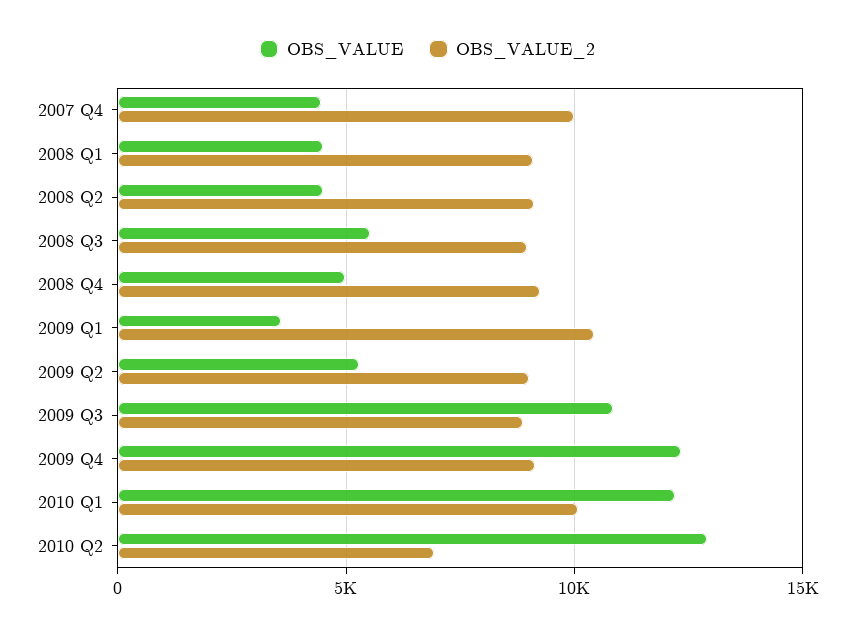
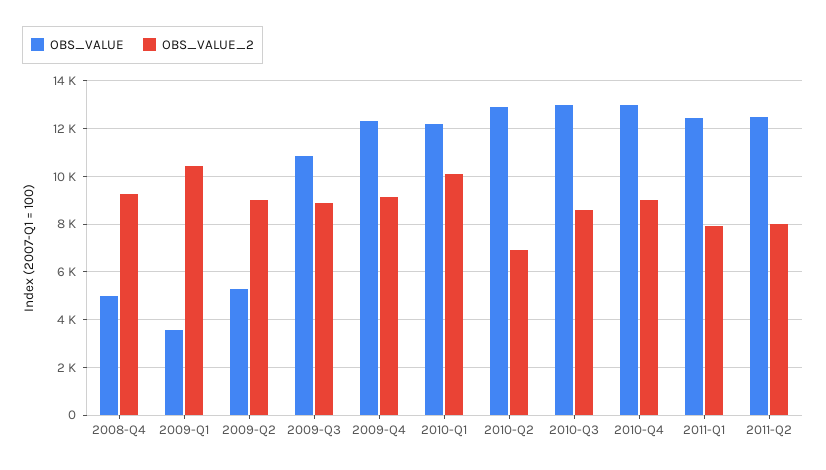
OBS_VALUE, 2007 Q4: 4500 -> none
OBS_VALUE_2, 2007 Q4: 10000 -> none
OBS_VALUE, 2008 Q1: 4500 -> none
OBS_VALUE_2, 2008 Q1: 9000 -> none
OBS_VALUE, 2008 Q2: 4500 -> none
OBS_VALUE_2, 2008 Q2: 9000 -> none
OBS_VALUE, 2008 Q3: 5500 -> none
OBS_VALUE_2, 2008 Q3: 9000 -> none
OBS_VALUE, 2010-Q3: none -> 13000
OBS_VALUE_2, 2010-Q3: none -> 8500
OBS_VALUE, 2010-Q4: none -> 13000
OBS_VALUE_2, 2010-Q4: none -> 9000
OBS_VALUE, 2011-Q1: none -> 12500
OBS_VALUE_2, 2011-Q1: none -> 8000
OBS_VALUE, 2011-Q2: none -> 12500
OBS_VALUE_2, 2011-Q2: none -> 8000

